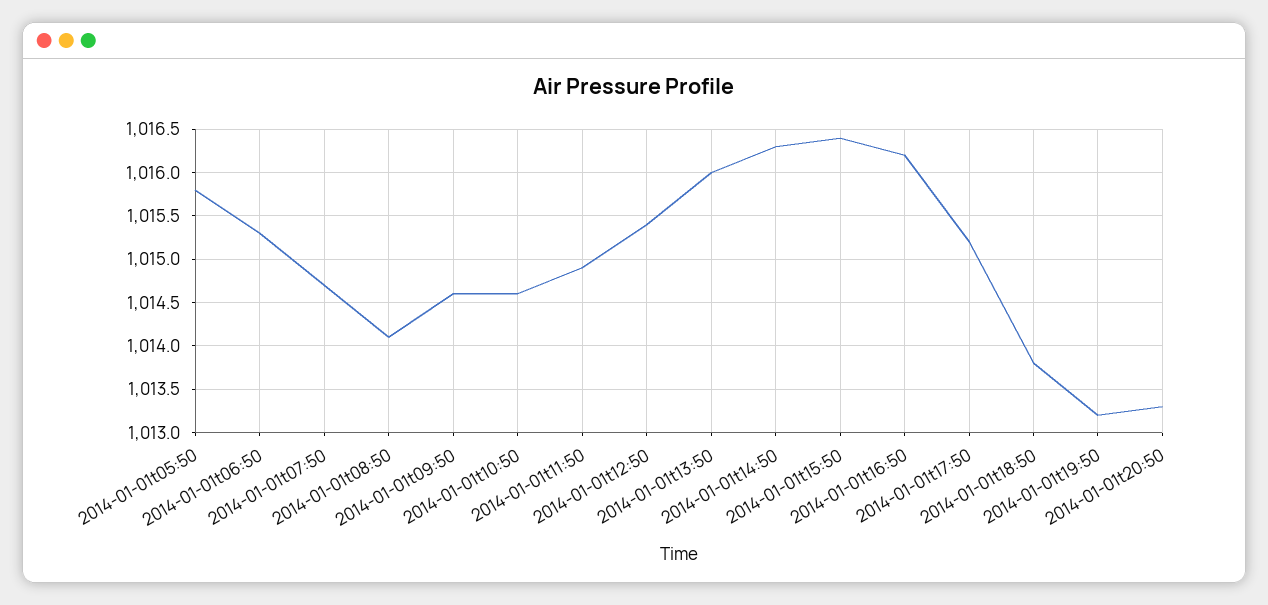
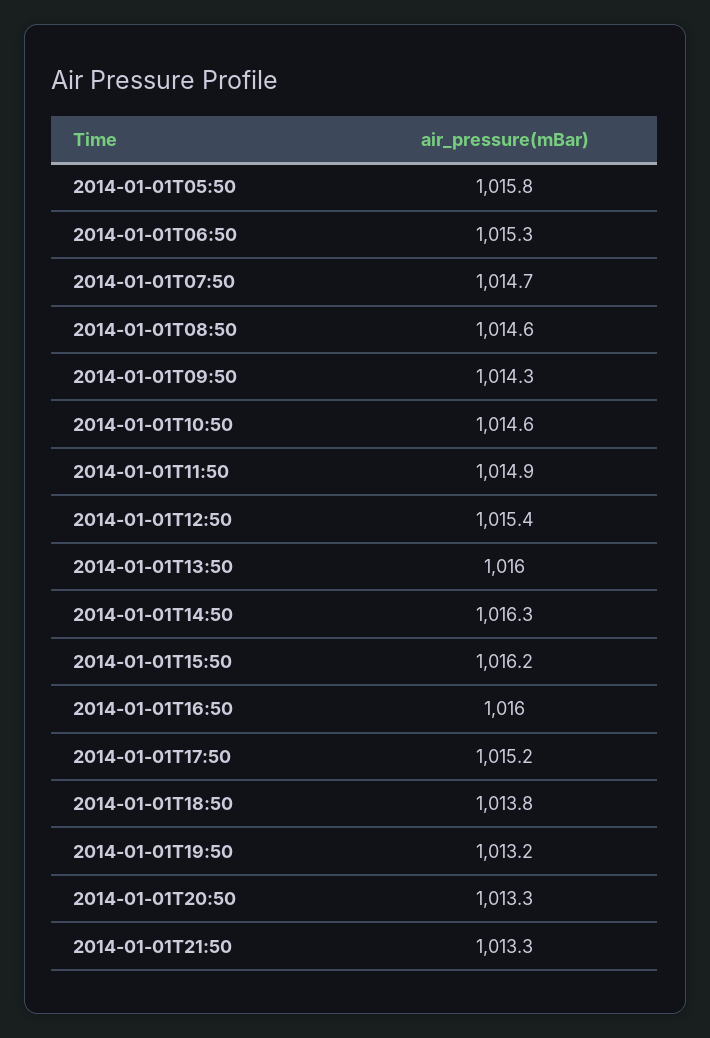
2014-01-01t08:50: 1014.1 -> 1014.6
2014-01-01t09:50: 1014.6 -> 1014.3
2014-01-01t15:50: 1016.4 -> 1016.2
2014-01-01t16:50: 1016.2 -> 1016
2014-01-01T21:50: none -> 1013.3

